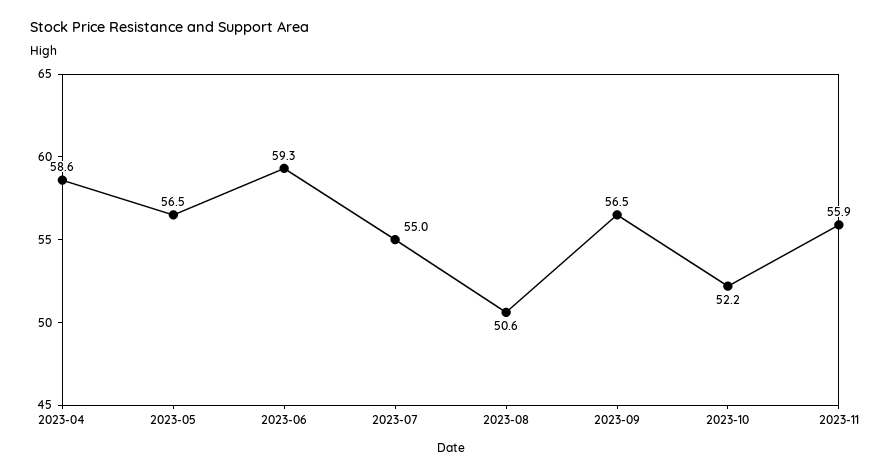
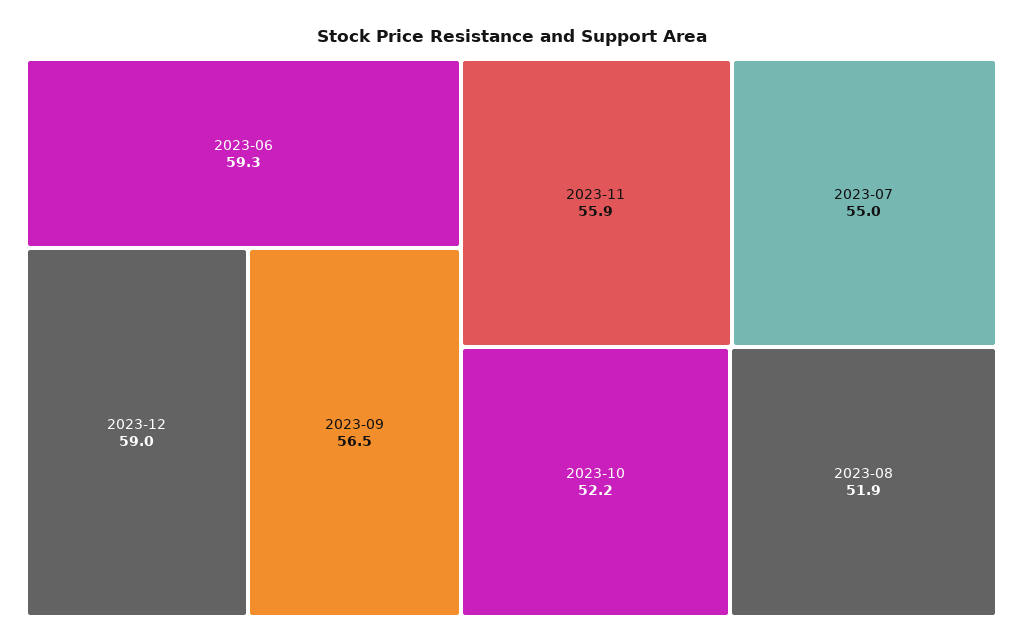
2023-04: 58.6 -> none
2023-05: 56.5 -> none
2023-08: 50.6 -> 51.9
2023-12: none -> 59

